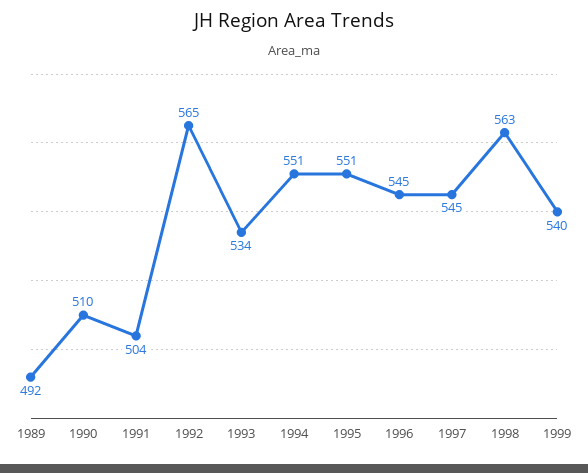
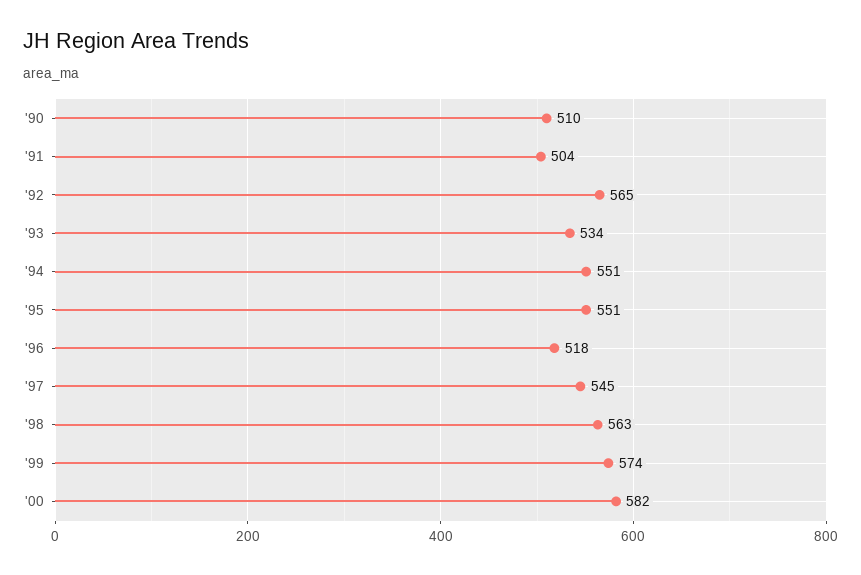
1989: 492 -> none
1996: 545 -> 518
1999: 540 -> 574
'00: none -> 582

